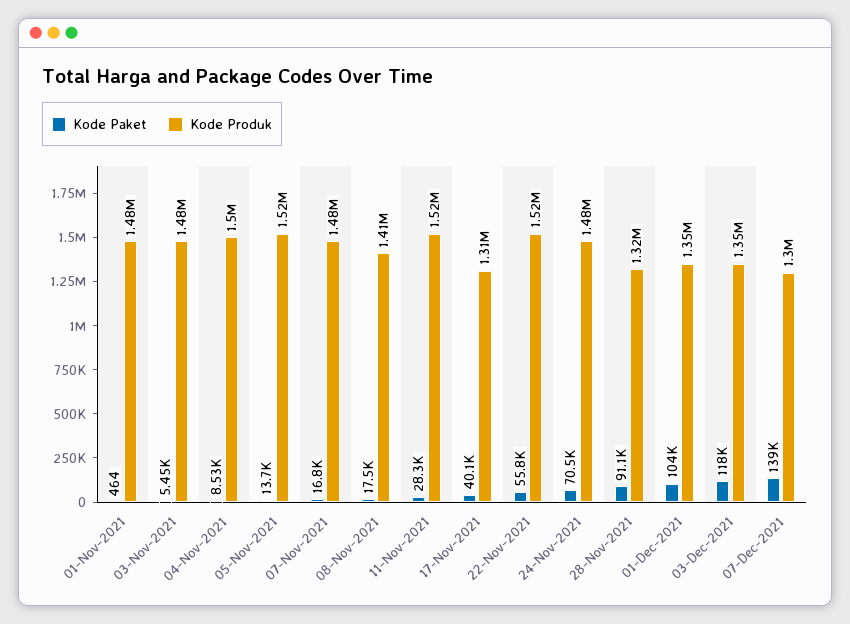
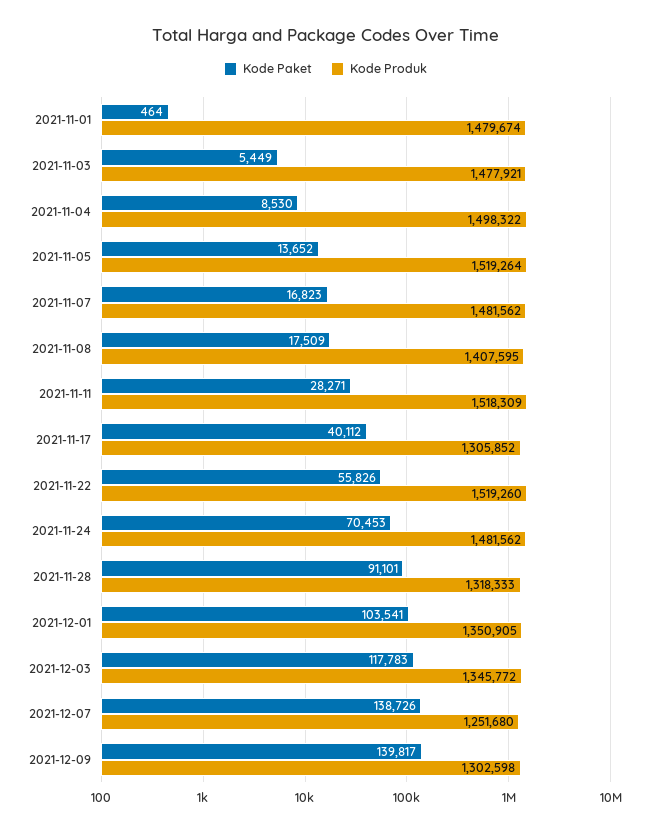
Kode Produk, 07-Dec-2021: 1300000 -> 1251680
Kode Paket, 2021-12-09: none -> 139817
Kode Produk, 2021-12-09: none -> 1302598

